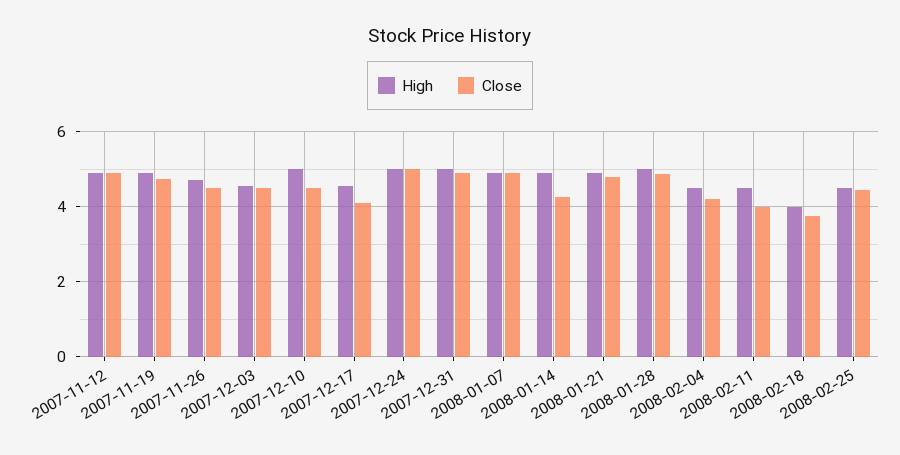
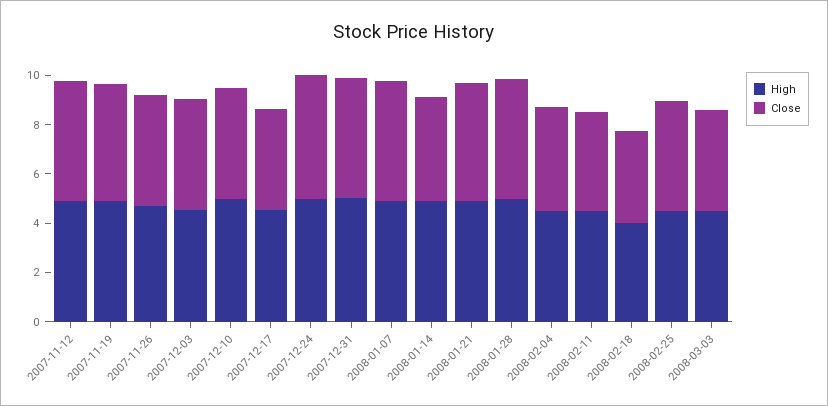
High, 2008-03-03: none -> 4.5
Close, 2008-03-03: none -> 4

